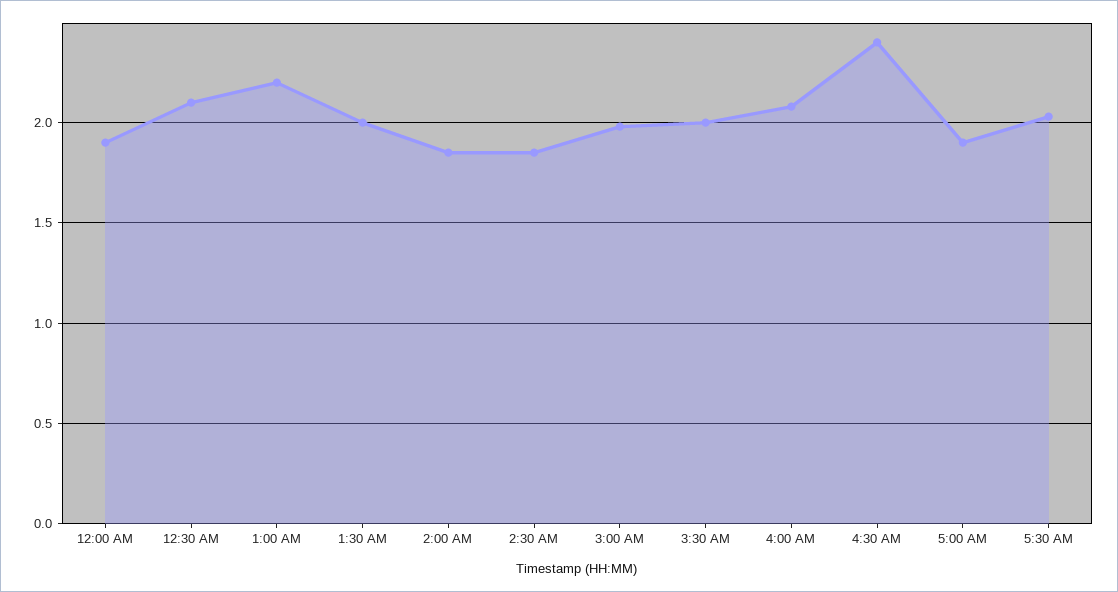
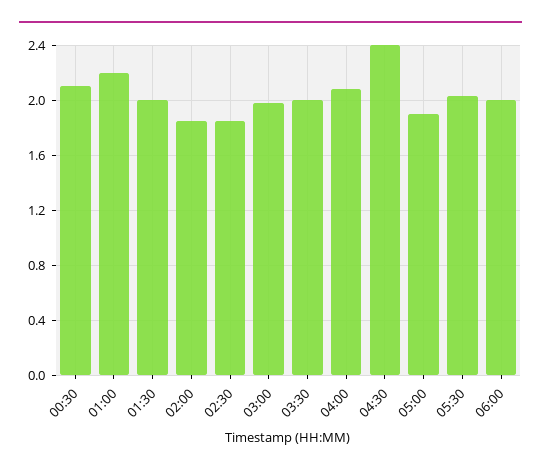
12:00 AM: 1.9 -> none
06:00: none -> 2

